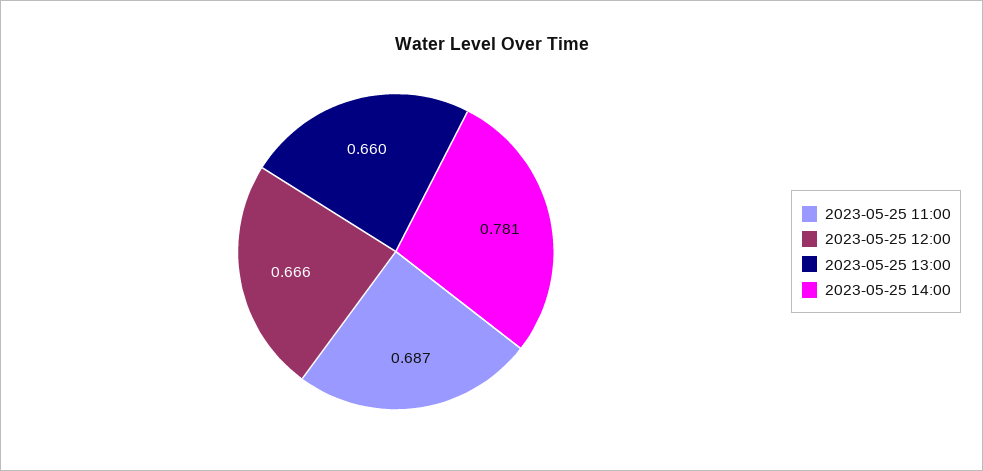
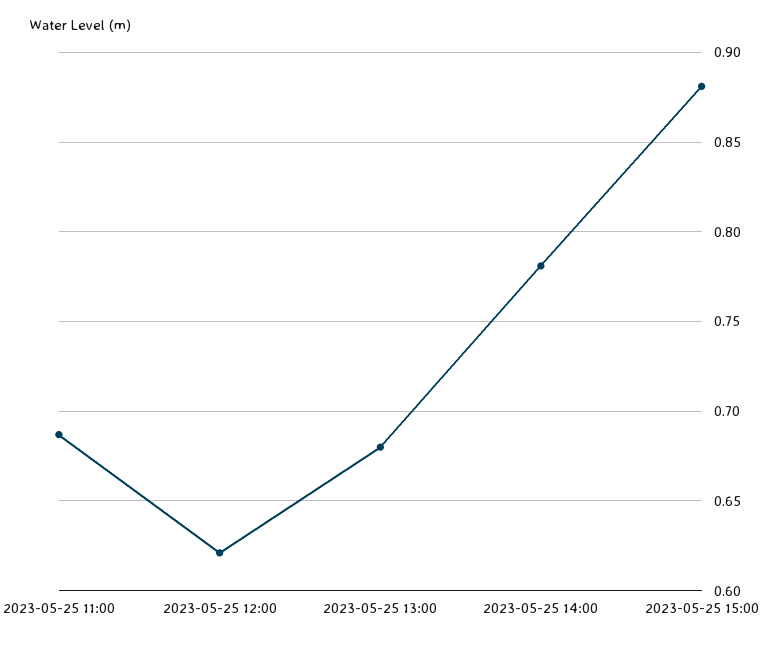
2023-05-25 12:00: 0.666 -> 0.62
2023-05-25 13:00: 0.66 -> 0.68
2023-05-25 15:00: none -> 0.88

